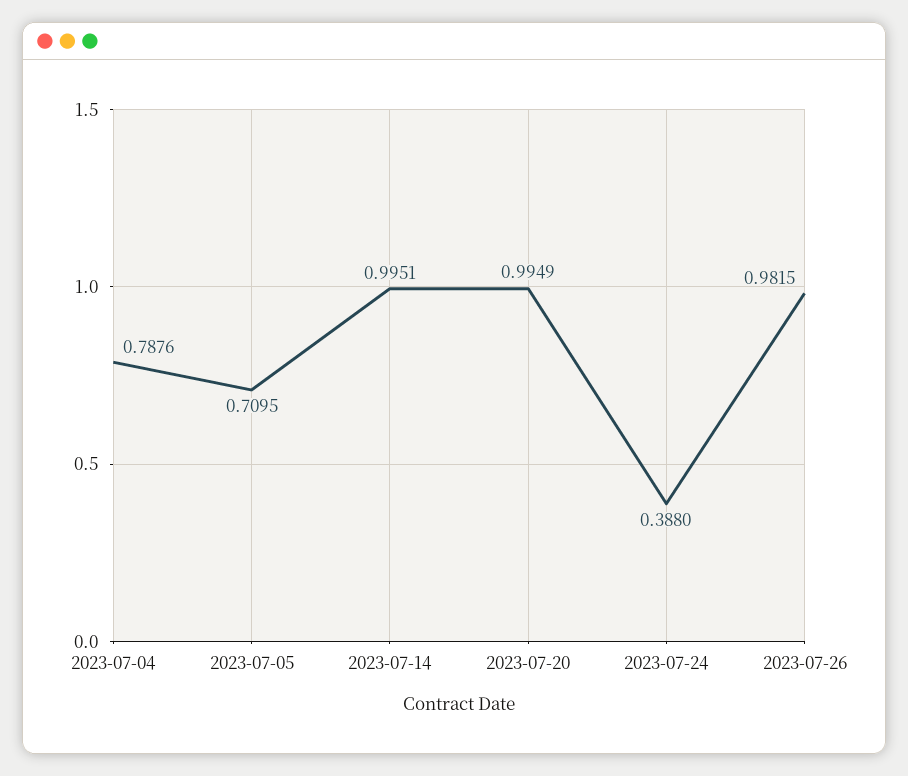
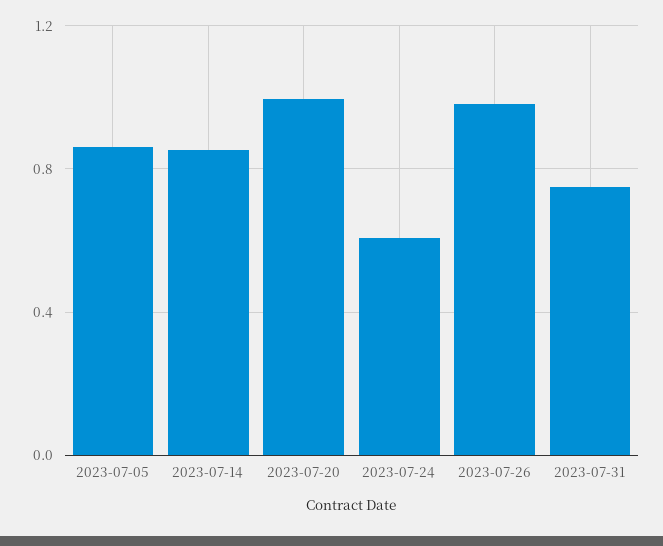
2023-07-04: 0.7876 -> none
2023-07-05: 0.7095 -> 0.85
2023-07-14: 0.9951 -> 0.85
2023-07-24: 0.388 -> 0.6
2023-07-31: none -> 0.75

